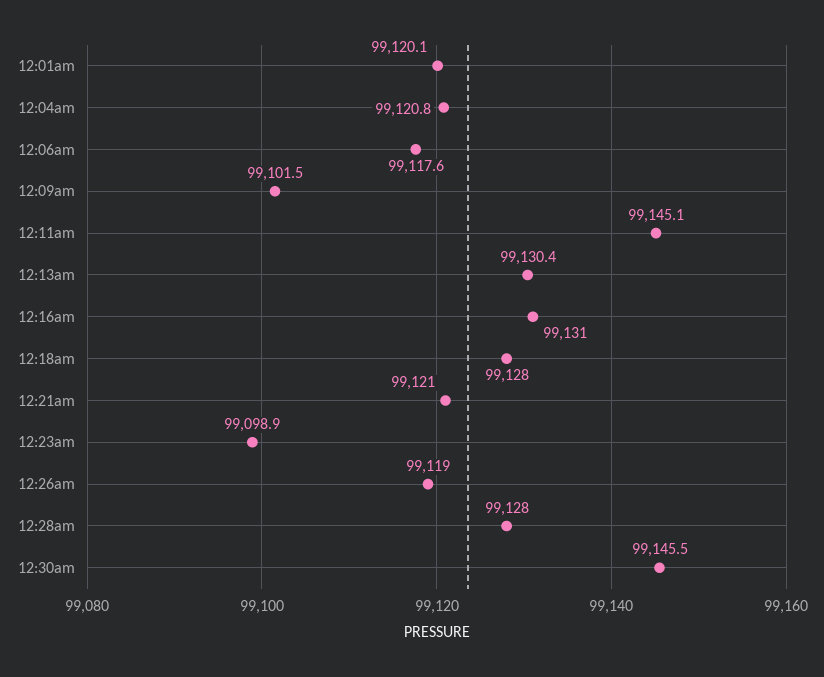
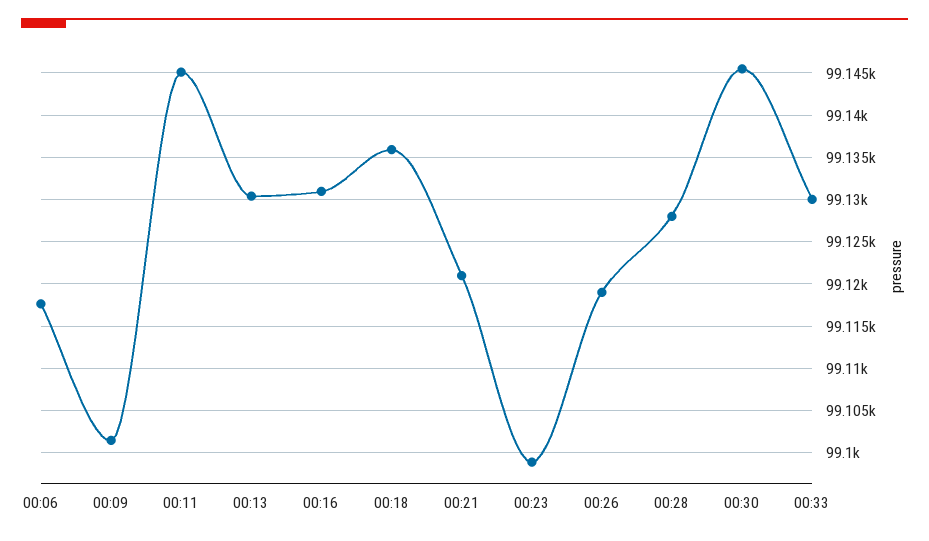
12:01am: 99120.1 -> none
12:04am: 99120.8 -> none
12:18am: 99128 -> 99136
00:33: none -> 99130

